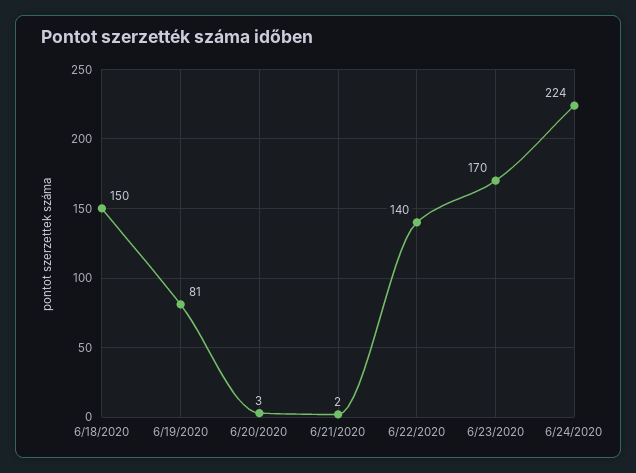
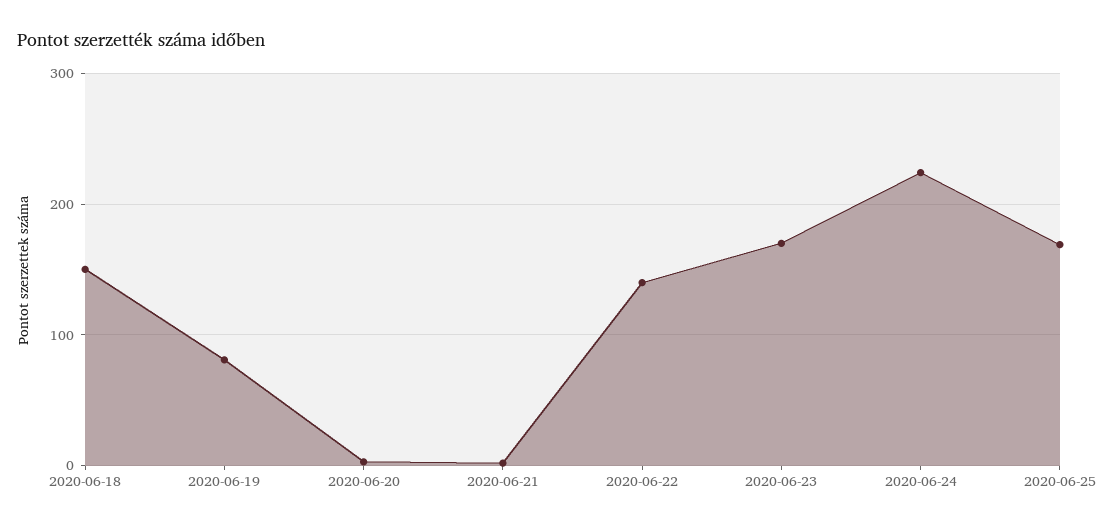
2020-06-25: none -> 170

